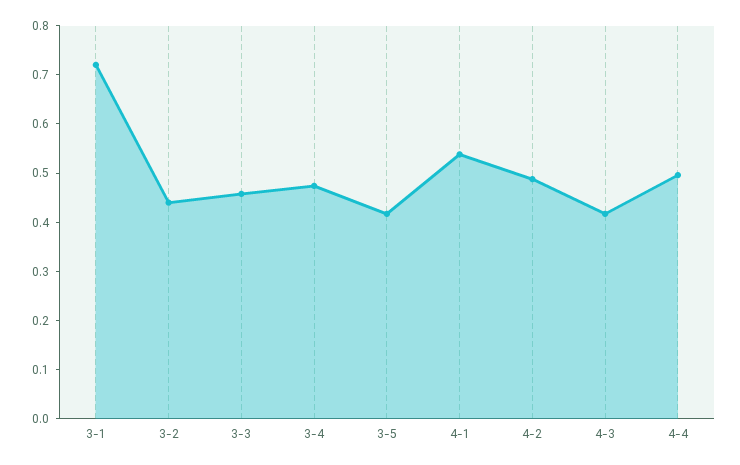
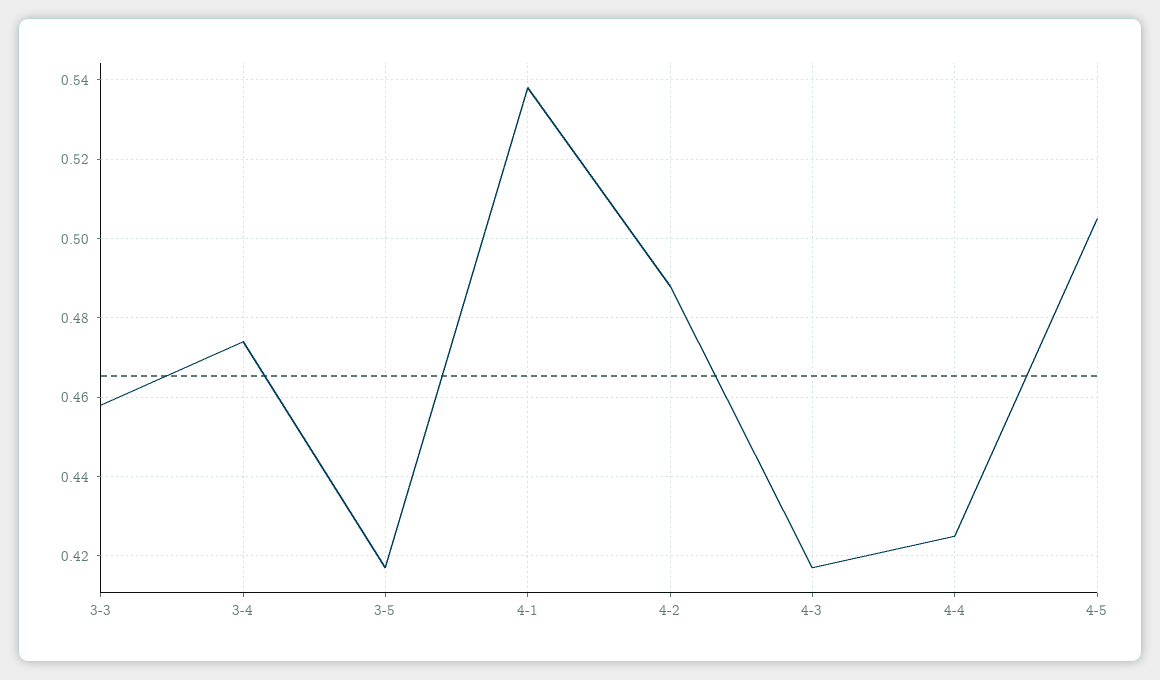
3-1: 0.72 -> none
3-2: 0.44 -> none
4-4: 0.5 -> 0.425
4-5: none -> 0.505

